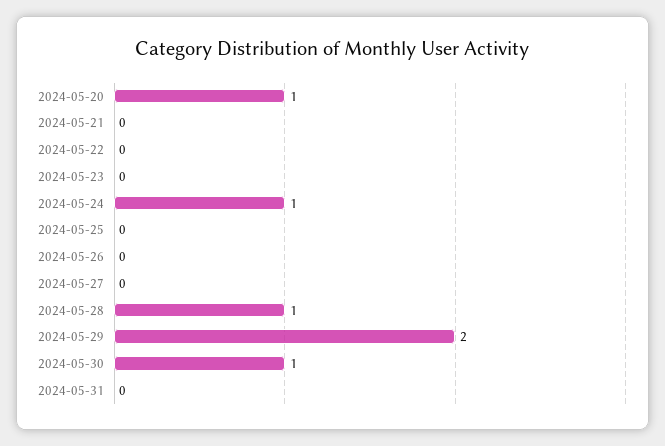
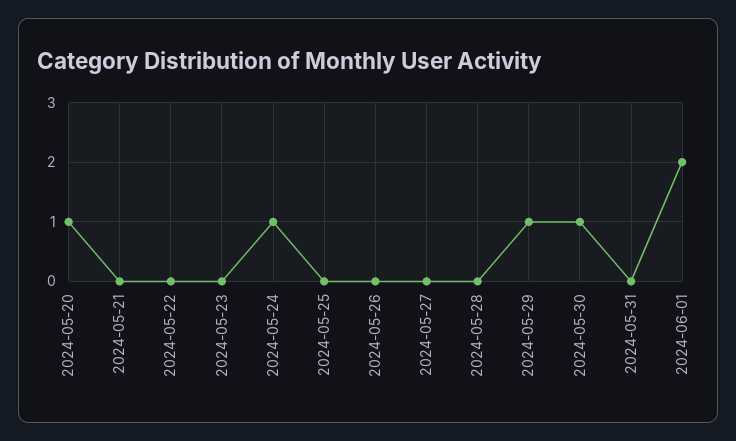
2024-05-28: 1 -> 0
2024-05-29: 2 -> 1
2024-06-01: none -> 2

